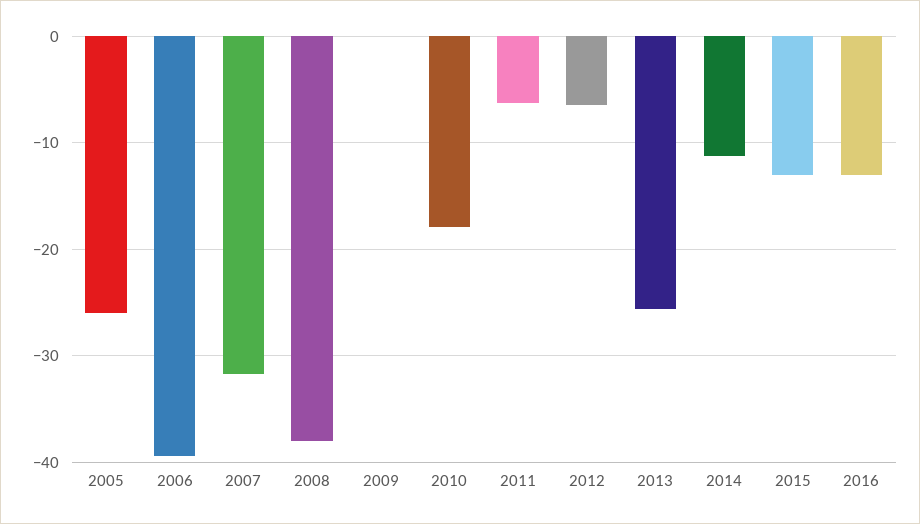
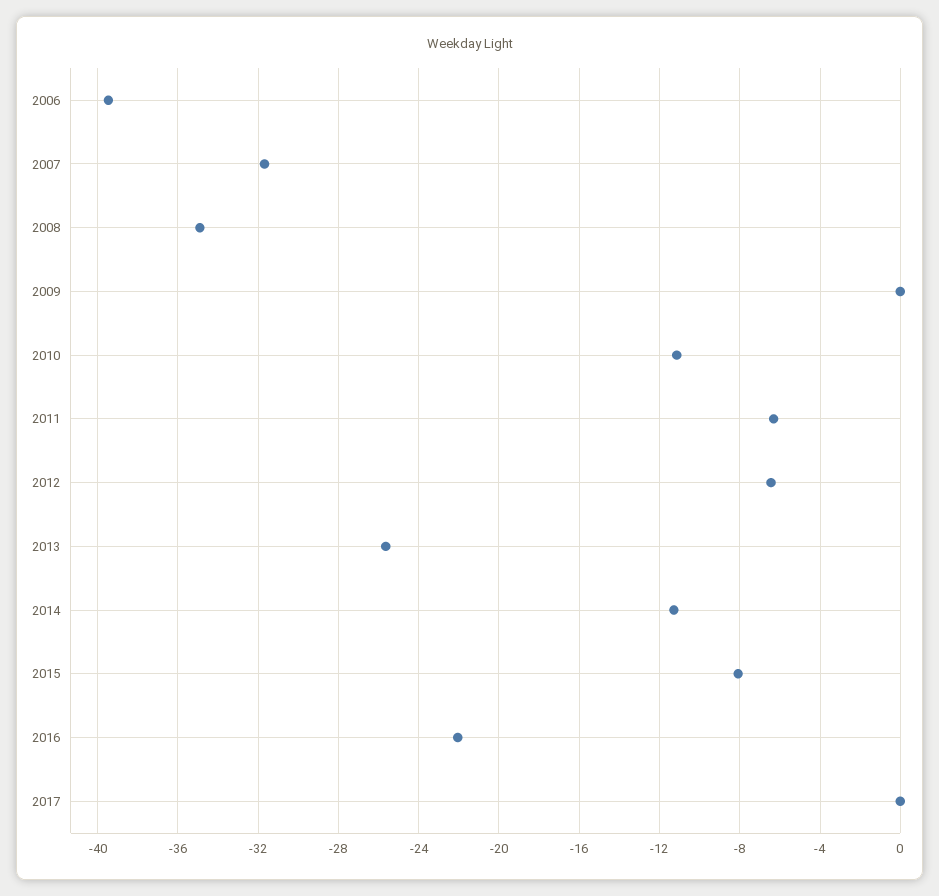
2005: -26 -> none
2008: -38 -> -35
2010: -18 -> -11
2015: -13 -> -8
2016: -13 -> -22
2017: none -> 0

